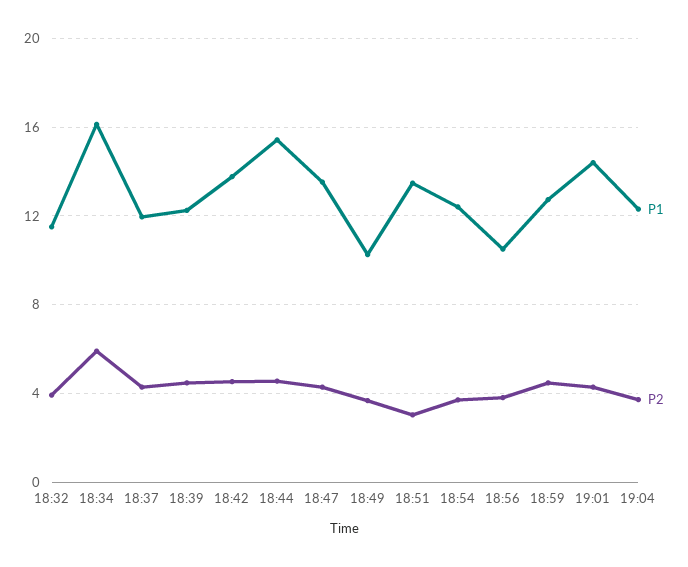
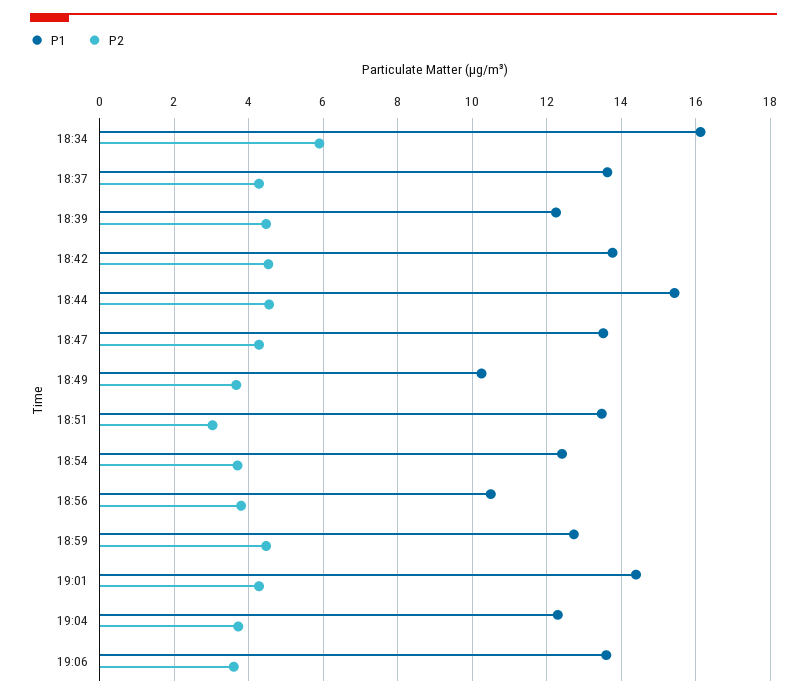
P1, 18:32: 11.5 -> none
P2, 18:32: 4 -> none
P1, 18:37: 12 -> 13.6
P1, 19:06: none -> 13.6
P2, 19:06: none -> 3.6

